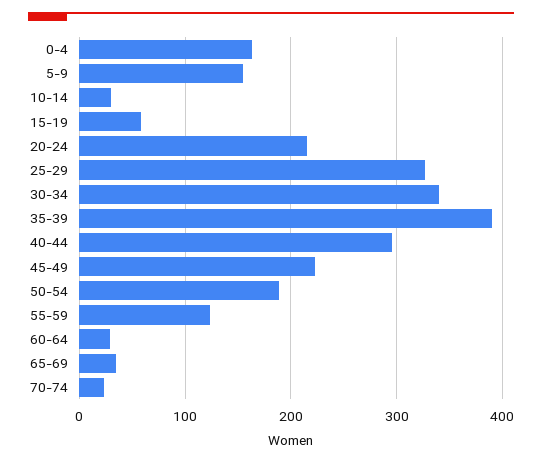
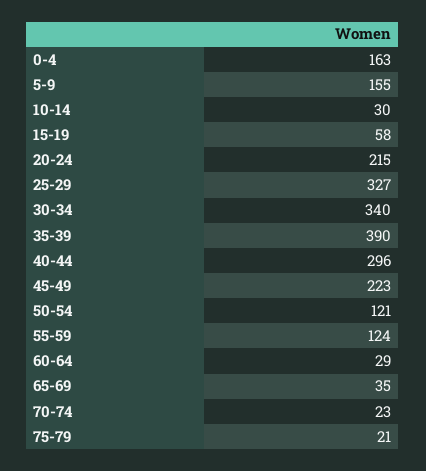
50-54: 190 -> 121
75-79: none -> 21

